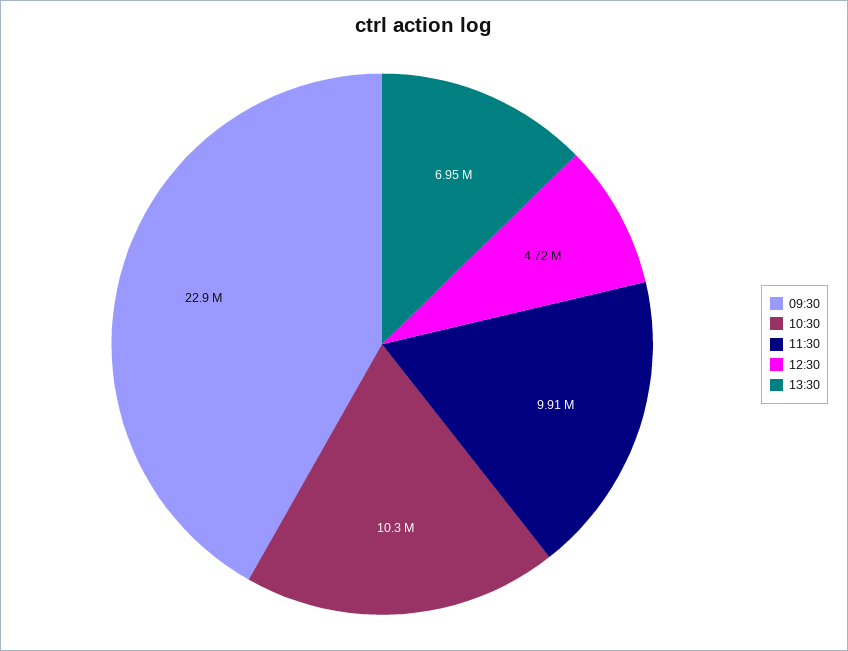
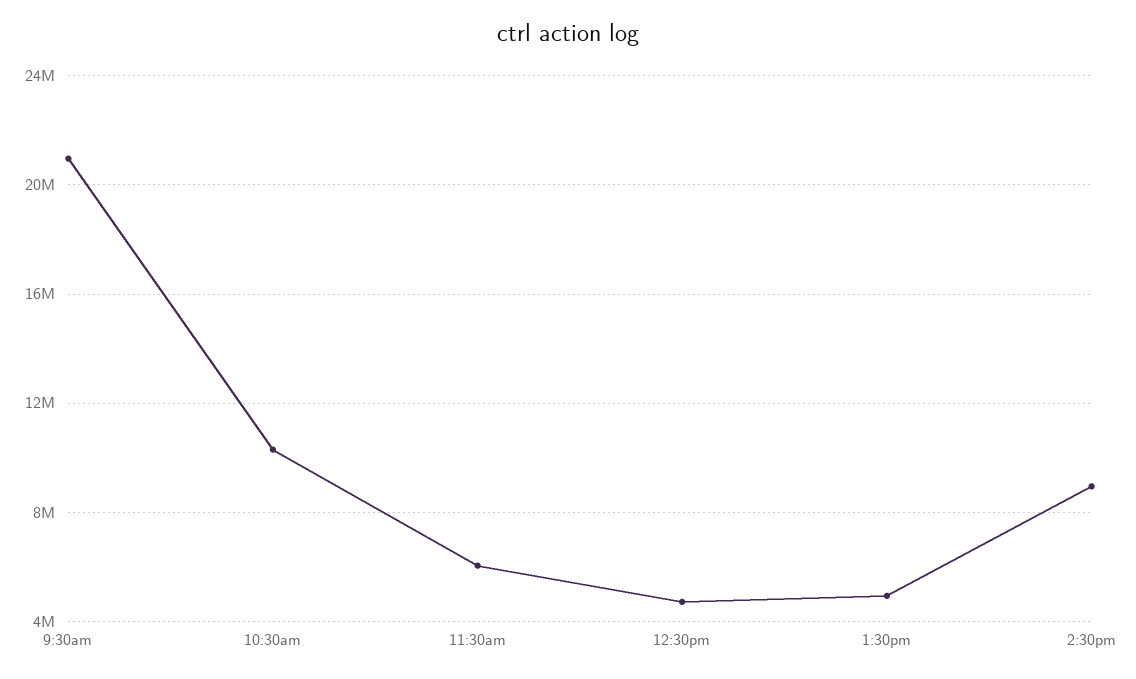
09:30: 22900000 -> 21000000
11:30: 9910000 -> 6000000
13:30: 6950000 -> 5000000
2:30pm: none -> 9000000

